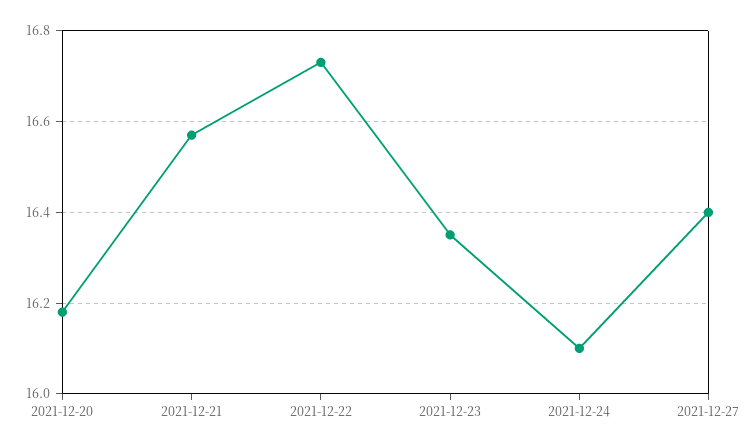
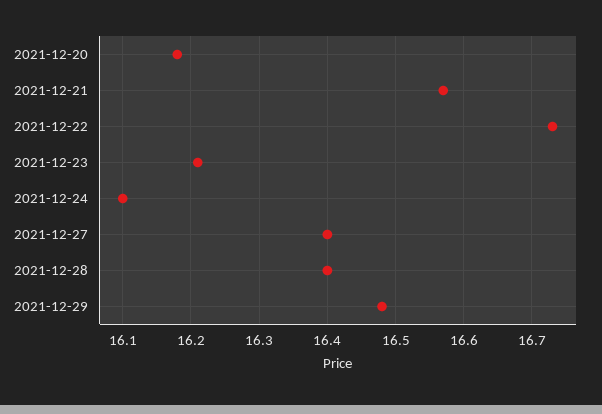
2021-12-23: 16.35 -> 16.21
2021-12-28: none -> 16.4
2021-12-29: none -> 16.48

